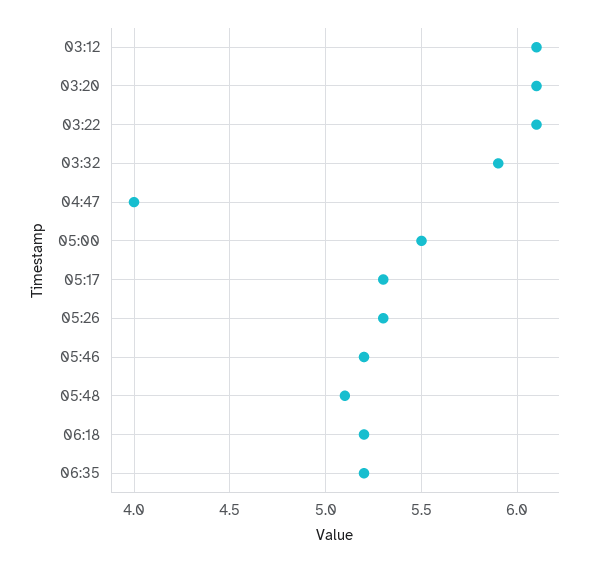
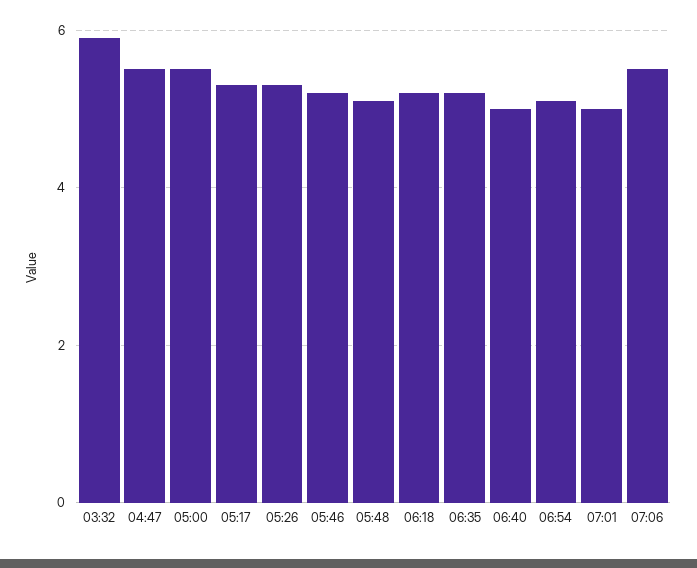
03:12: 6.1 -> none
03:20: 6.1 -> none
03:22: 6.1 -> none
04:47: 4 -> 5.5
06:40: none -> 5
06:54: none -> 5
07:01: none -> 5
07:06: none -> 5.5

